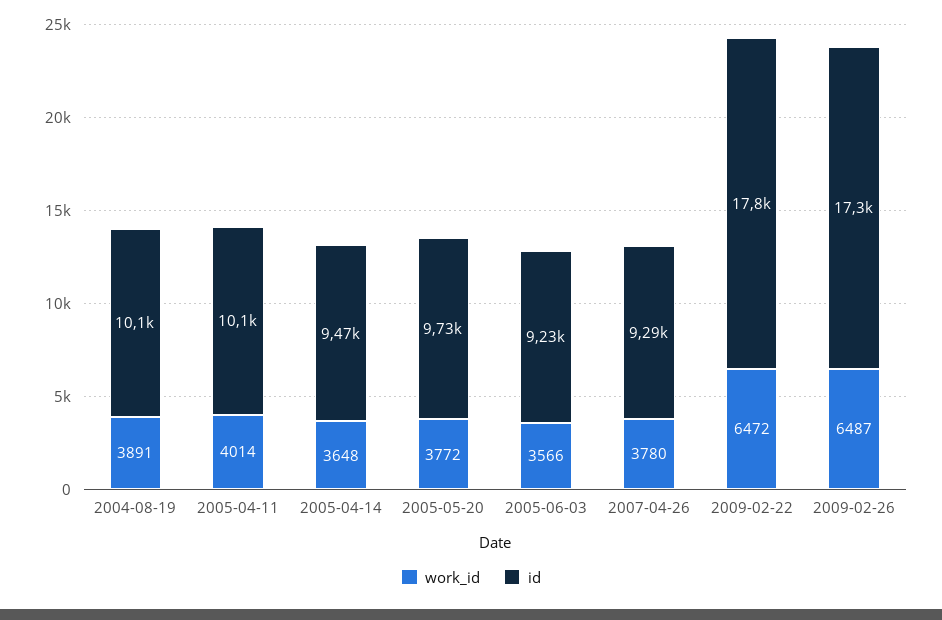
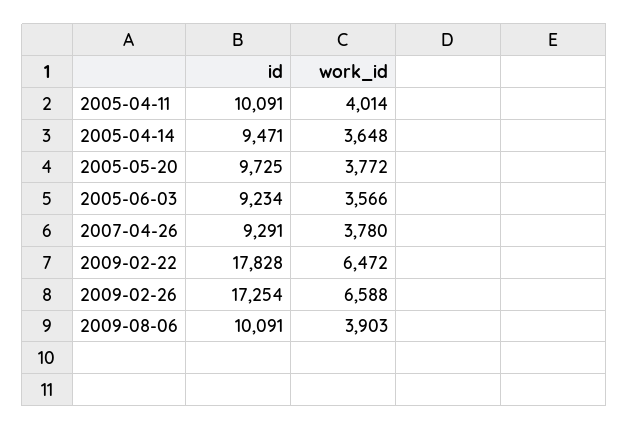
work_id, 2004-08-19: 3891 -> none
id, 2004-08-19: 10100 -> none
work_id, 2009-02-26: 6487 -> 6588
id, 2009-08-06: none -> 10091
work_id, 2009-08-06: none -> 3903

